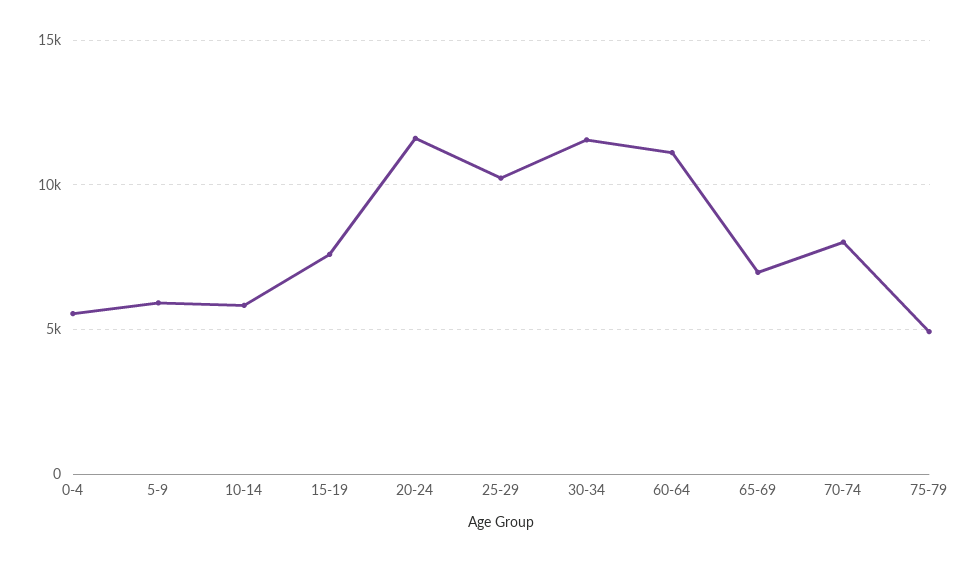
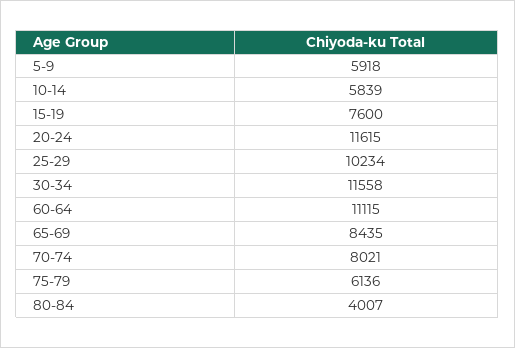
0-4: 5500 -> none
65-69: 7000 -> 8435
75-79: 5000 -> 6136
80-84: none -> 4007

